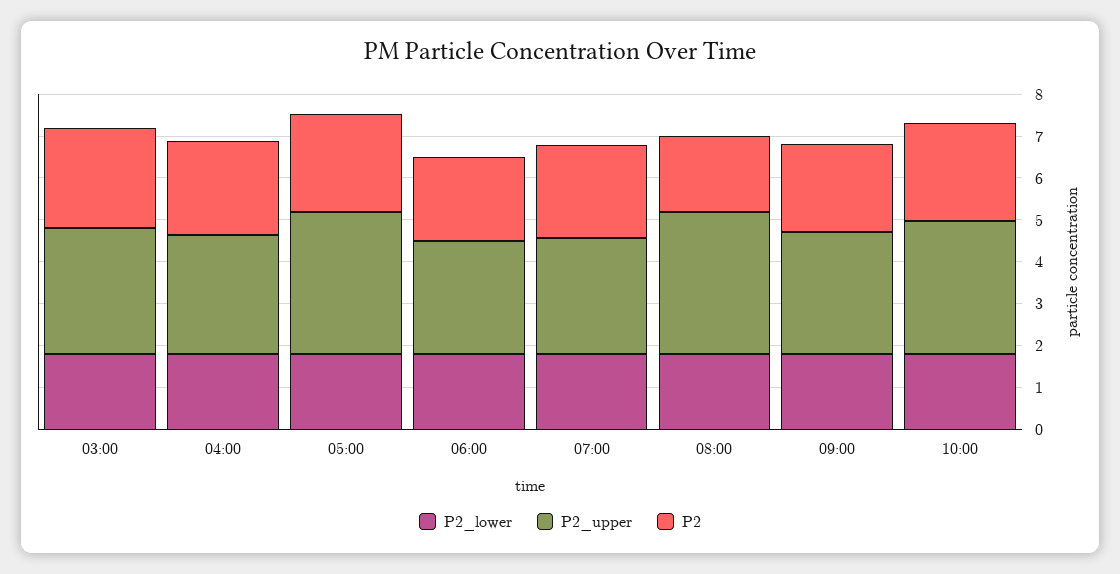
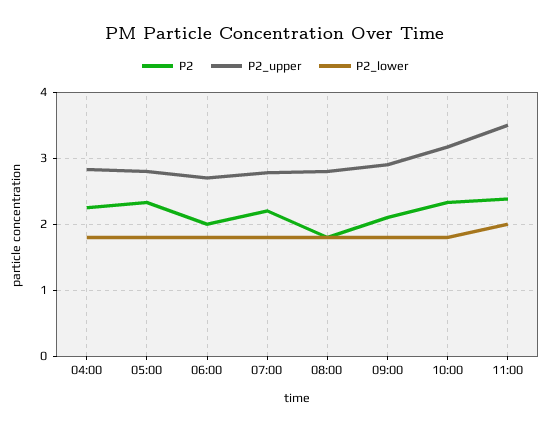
P2_lower, 03:00: 1.8 -> none
P2_upper, 03:00: 3 -> none
P2, 03:00: 2.4 -> none
P2_upper, 05:00: 3.4 -> 2.8
P2_upper, 08:00: 3.4 -> 2.8
P2, 11:00: none -> 2.4
P2_upper, 11:00: none -> 3.5
P2_lower, 11:00: none -> 2

